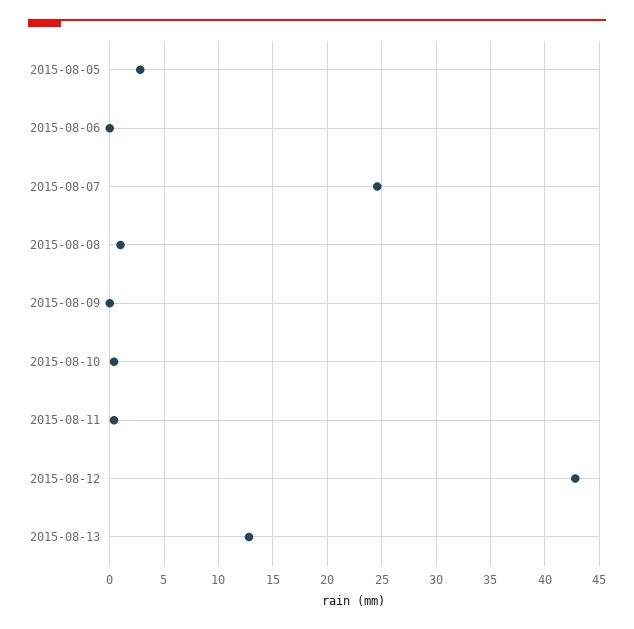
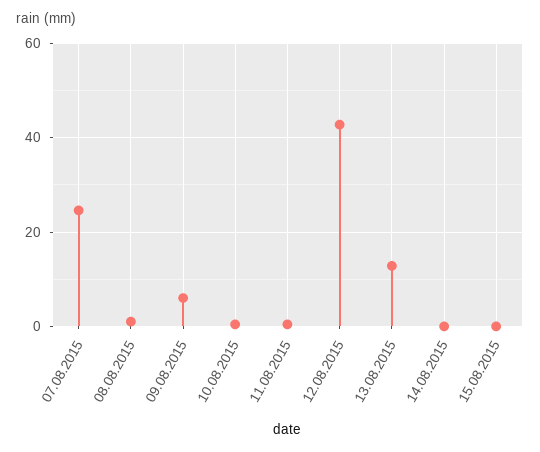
2015-08-05: 3 -> none
2015-08-06: 0 -> none
2015-08-09: 0 -> 6
14.08.2015: none -> 0
15.08.2015: none -> 0

